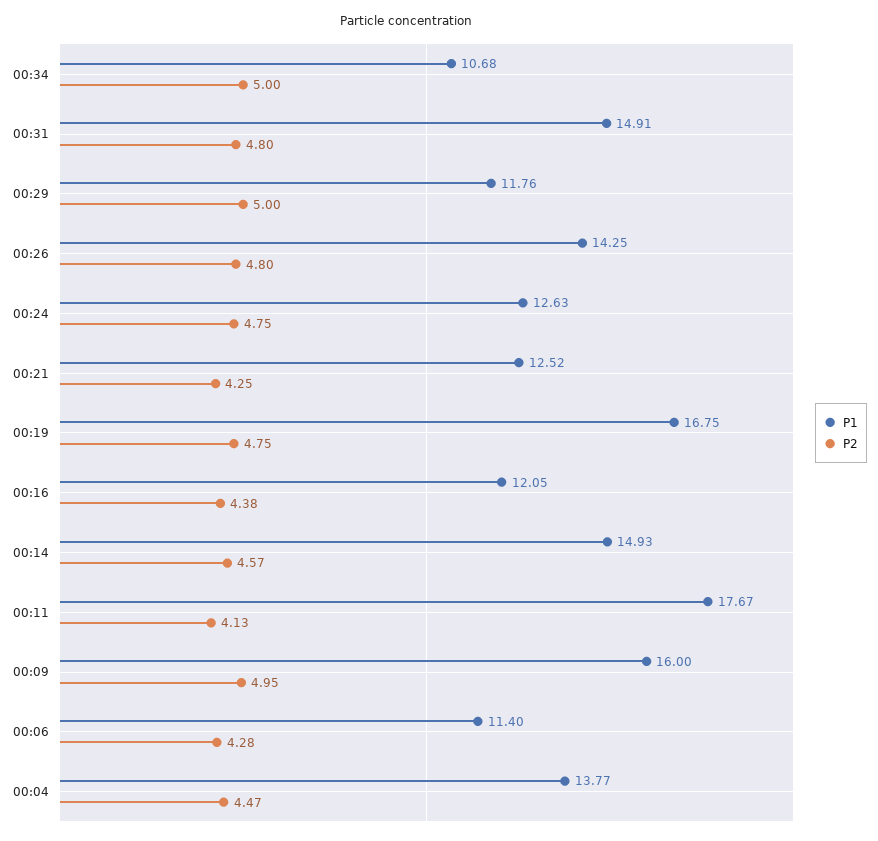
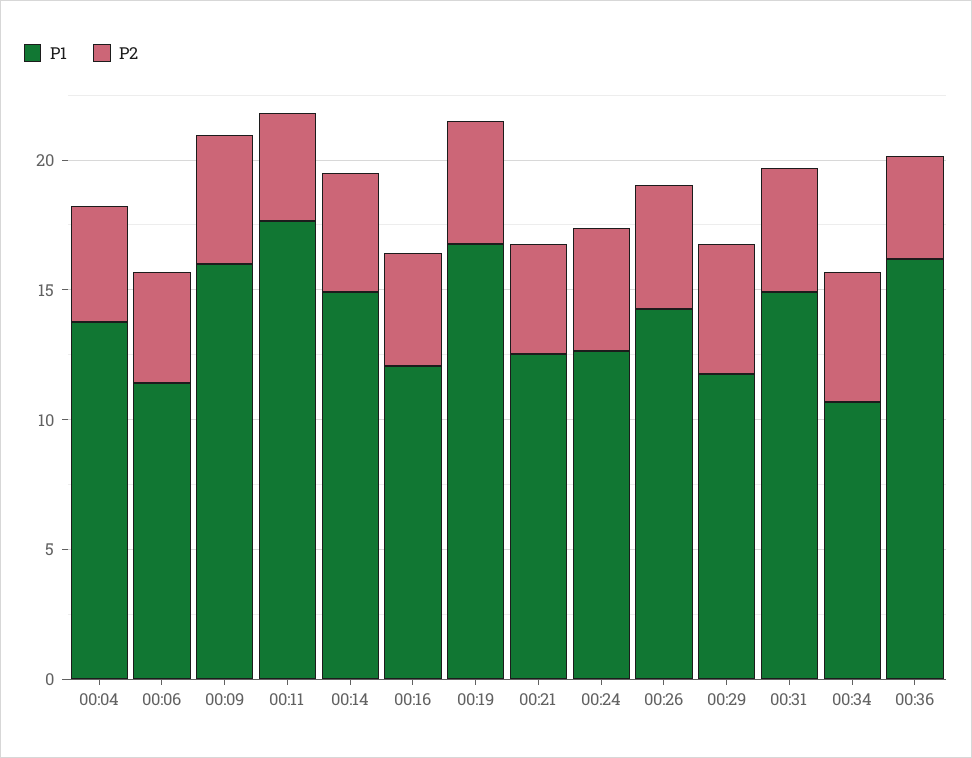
P1, 00:36: none -> 16
P2, 00:36: none -> 4

